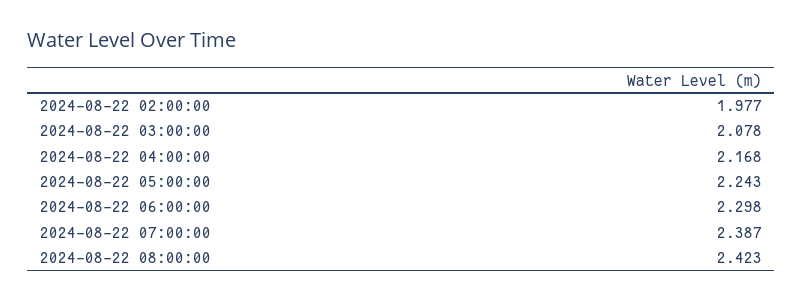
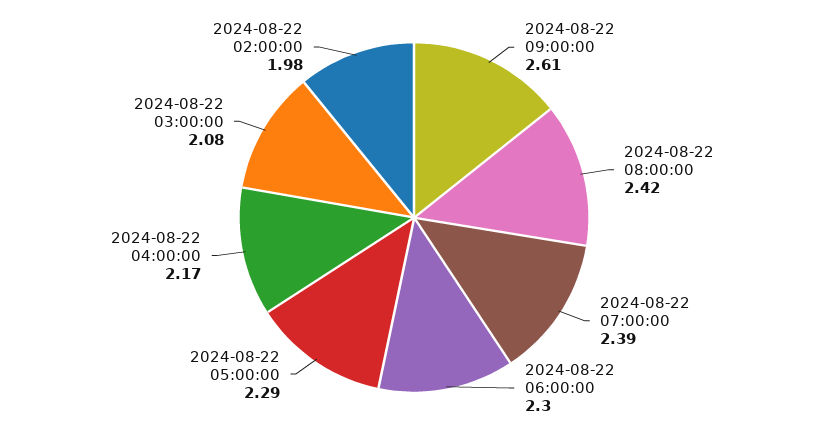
2024-08-22 05:00:00: 2.243 -> 2.29
2024-08-22 09:00:00: none -> 2.61

